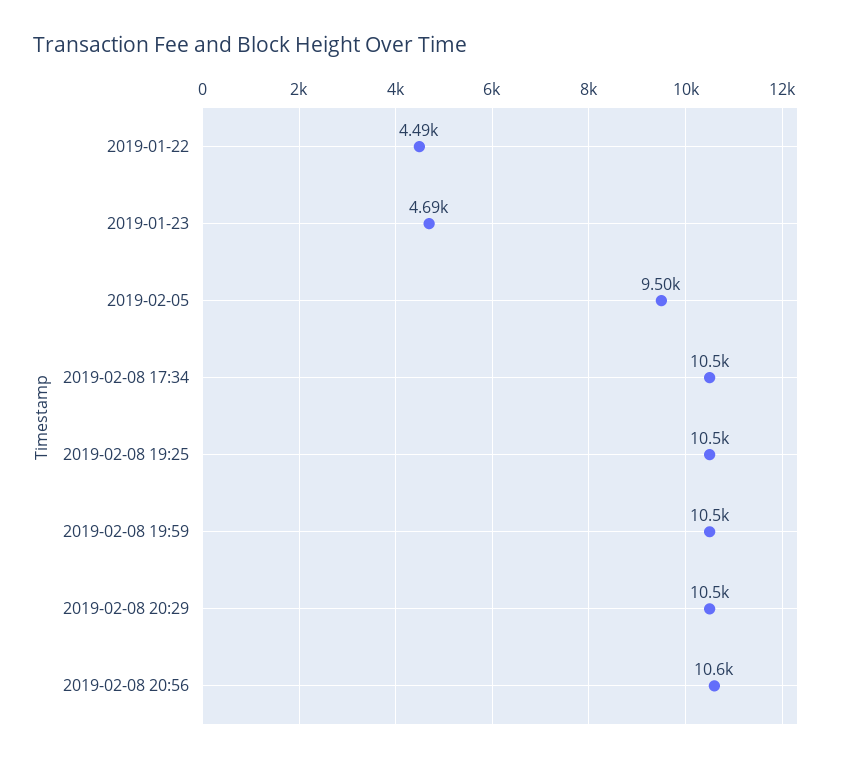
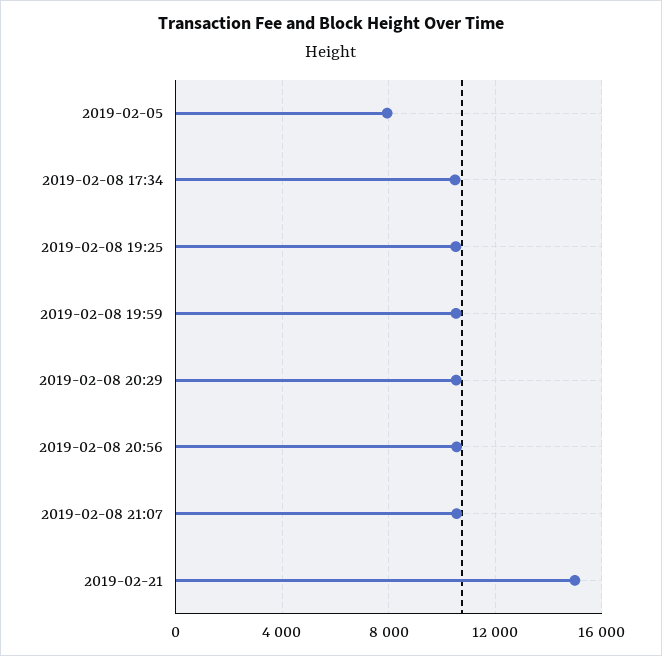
2019-01-22: 4490 -> none
2019-01-23: 4690 -> none
2019-02-05: 9500 -> 8000
2019-02-08 21:07: none -> 10500
2019-02-21: none -> 15000

